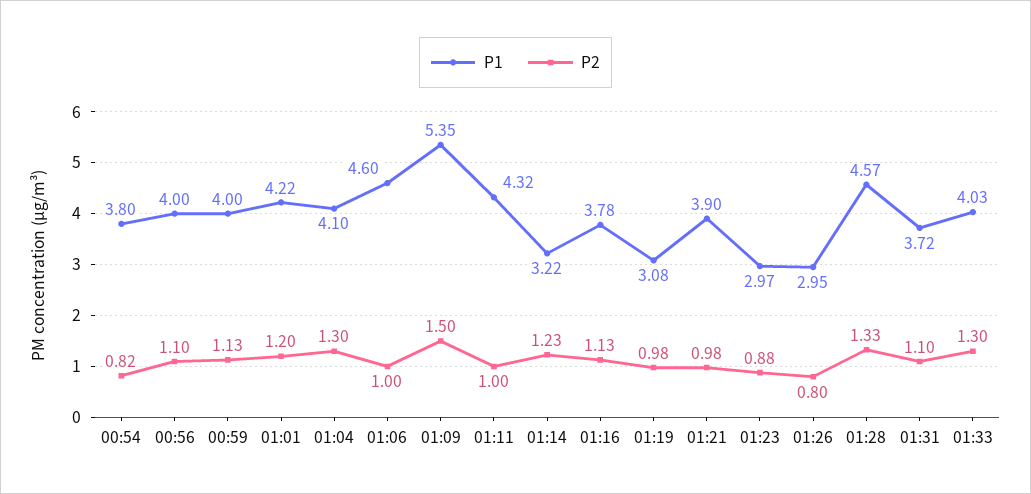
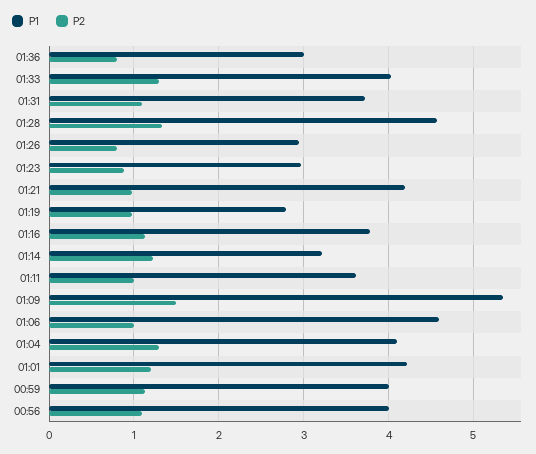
P1, 00:54: 3.8 -> none
P2, 00:54: 0.82 -> none
P1, 01:11: 4.32 -> 3.6
P1, 01:19: 3.08 -> 2.8
P1, 01:21: 3.9 -> 4.2
P1, 01:36: none -> 3
P2, 01:36: none -> 0.8

